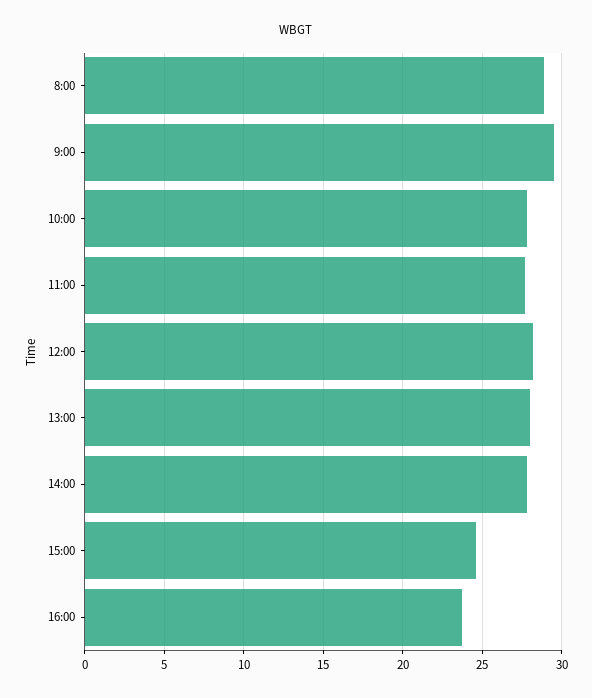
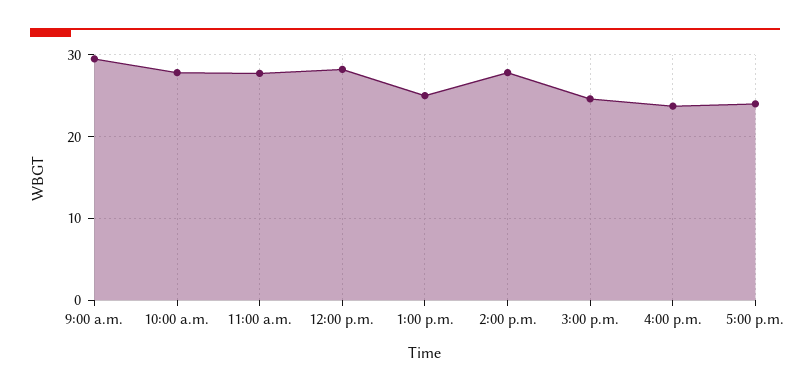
8:00: 29 -> none
13:00: 28 -> 25
5:00 p.m.: none -> 24

